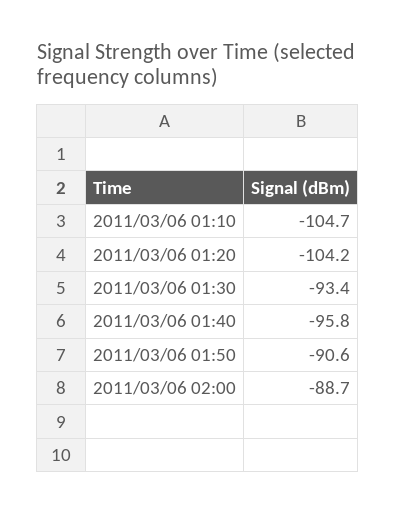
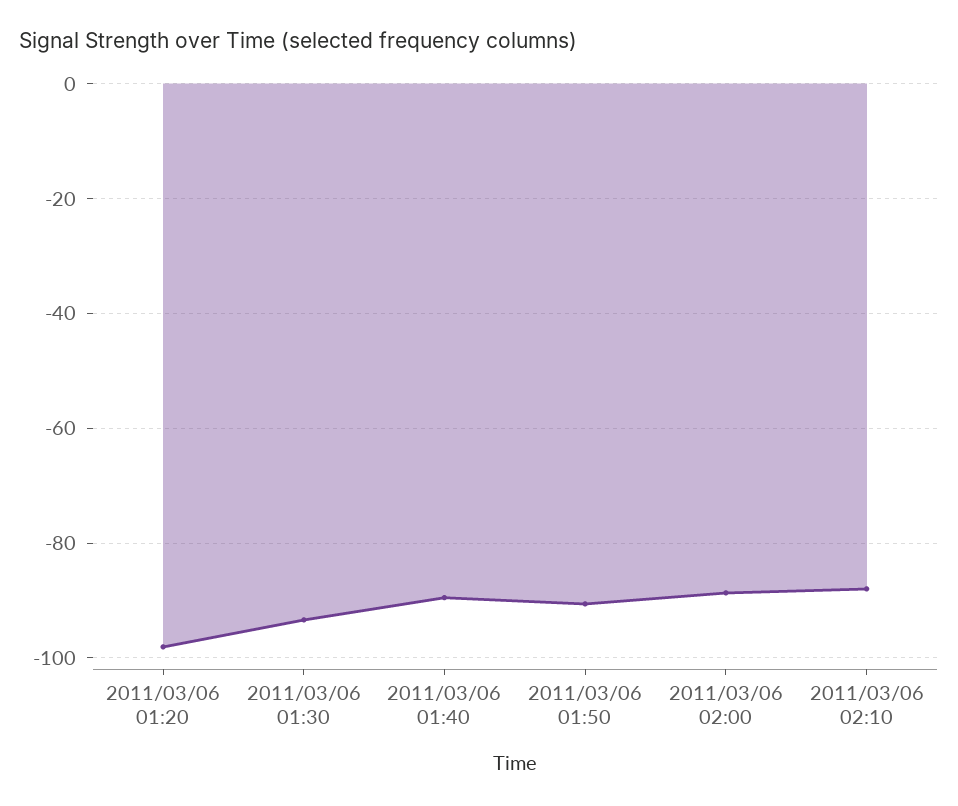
2011/03/06 01:10: -104.7 -> none
2011/03/06 01:20: -104.2 -> -98
2011/03/06 01:40: -95.8 -> -90
2011/03/06 02:10: none -> -88

